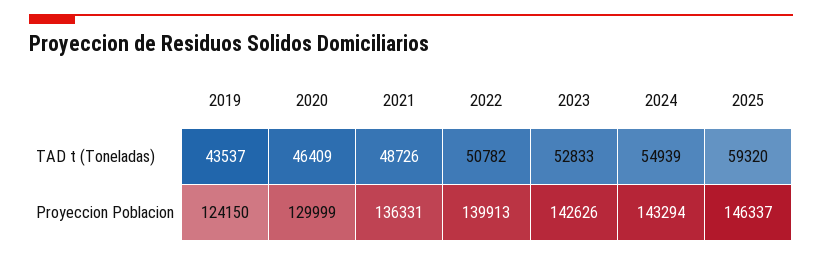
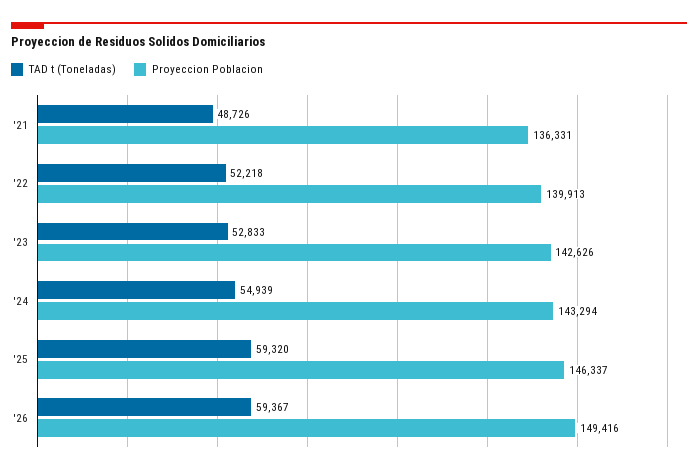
TAD t (Toneladas), 2019: 43537 -> none
TAD t (Toneladas), 2020: 46409 -> none
TAD t (Toneladas), 2022: 50782 -> 52218
Proyeccion Poblacion, 2019: 124150 -> none
Proyeccion Poblacion, 2020: 129999 -> none
TAD t (Toneladas), '26: none -> 59367
Proyeccion Poblacion, '26: none -> 149416

